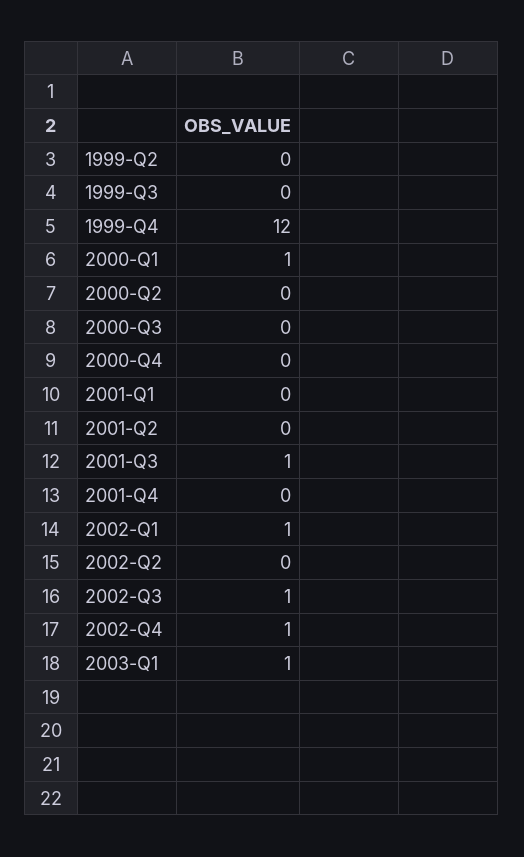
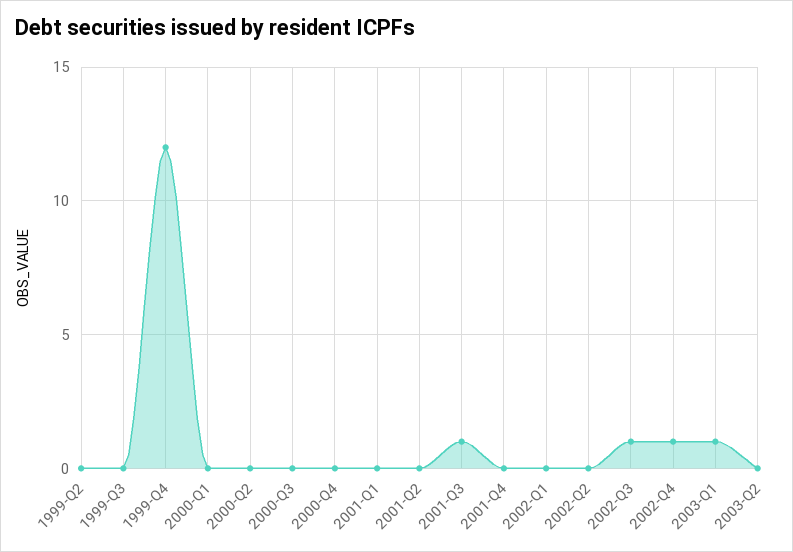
2000-Q1: 1 -> 0
2002-Q1: 1 -> 0
2003-Q2: none -> 0

